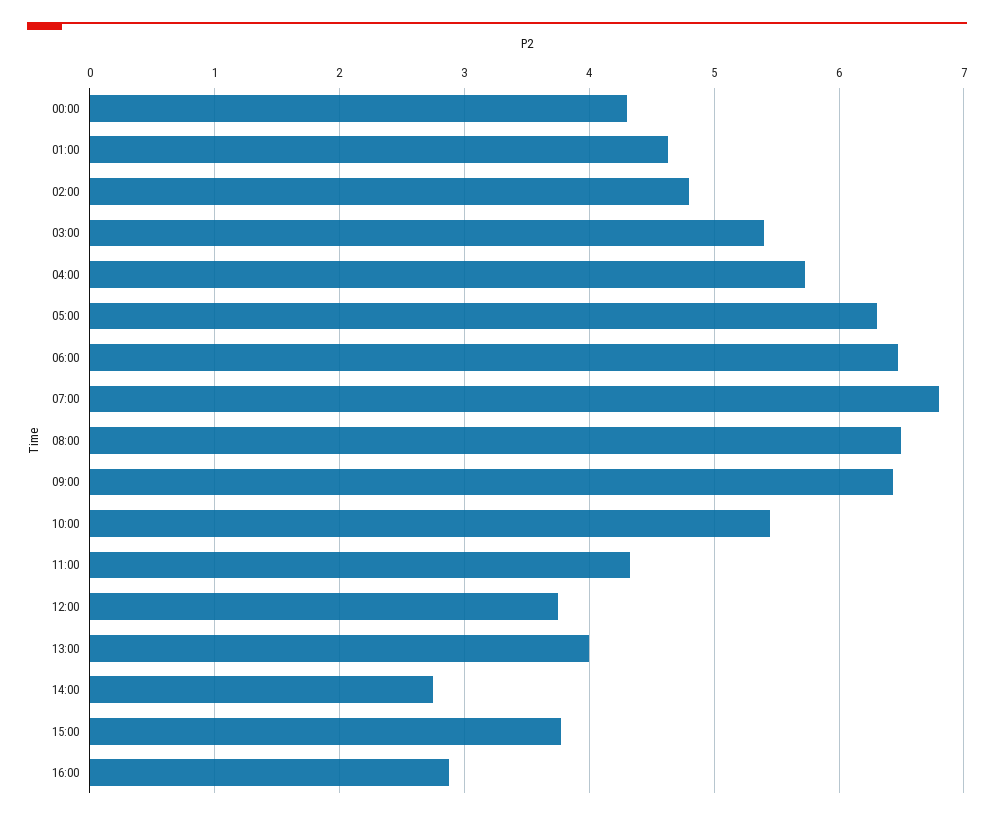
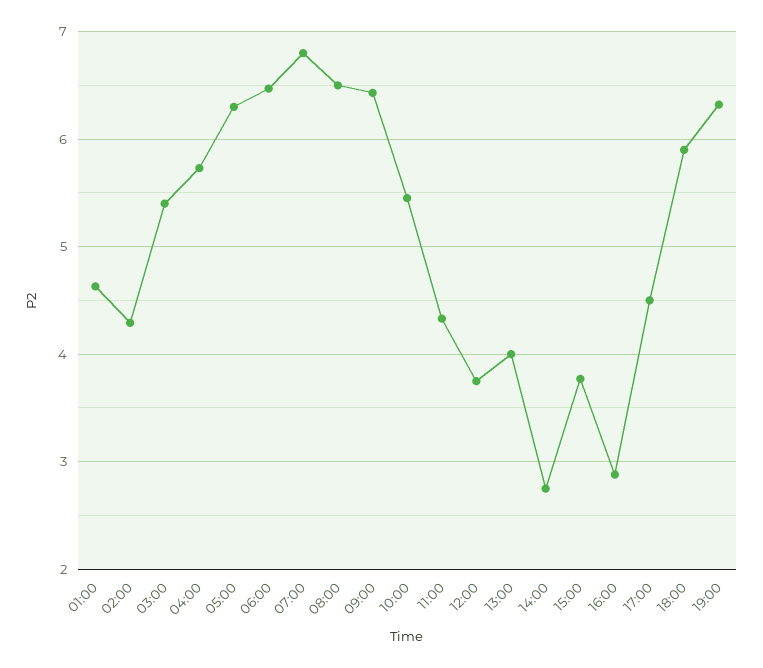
00:00: 4.3 -> none
02:00: 4.8 -> 4.3
17:00: none -> 4.5
18:00: none -> 5.9
19:00: none -> 6.3

